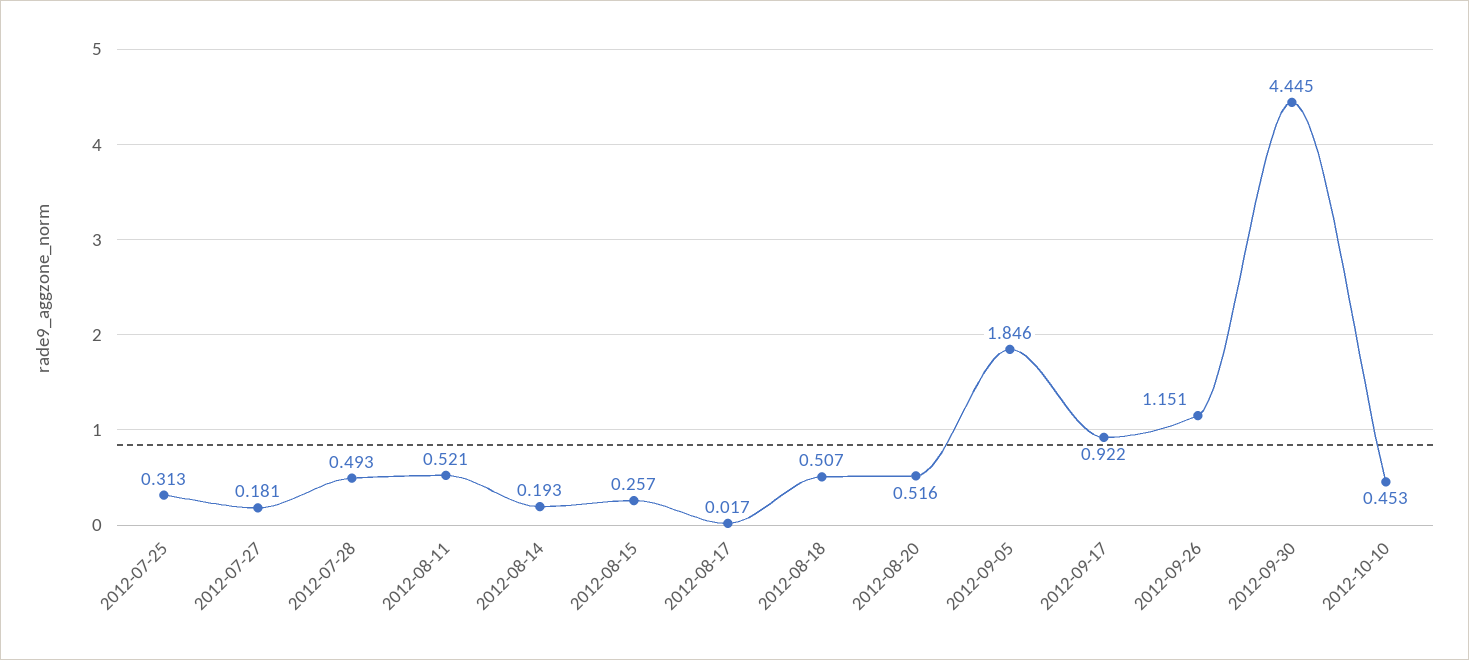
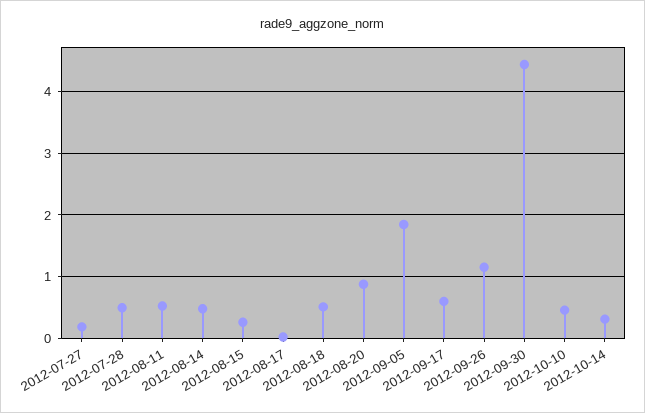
2012-07-25: 0.313 -> none
2012-08-14: 0.193 -> 0.5
2012-08-20: 0.516 -> 0.9
2012-09-17: 0.922 -> 0.6
2012-10-14: none -> 0.3

